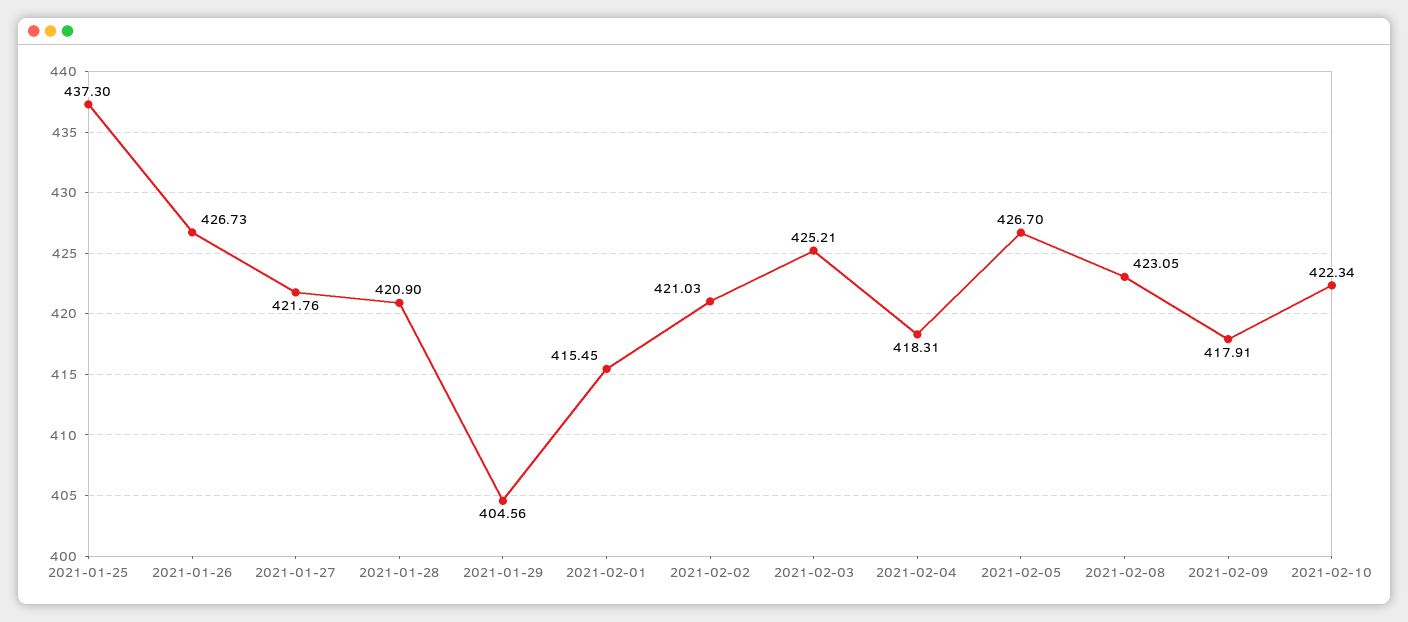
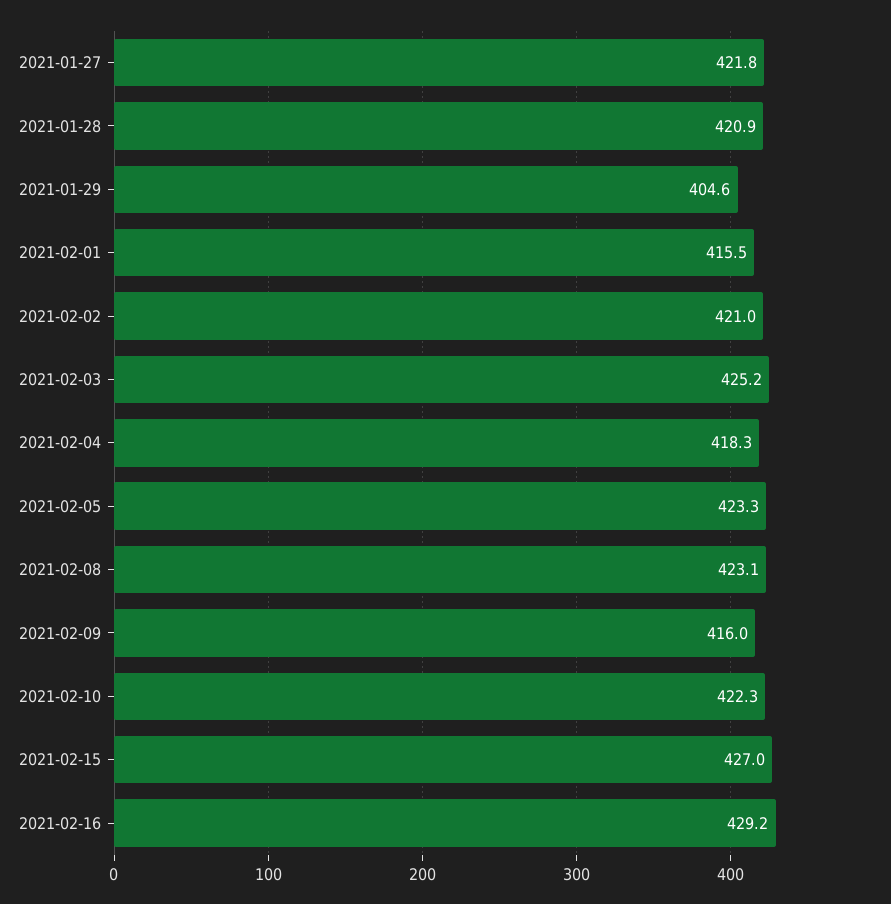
2021-01-25: 437.3 -> none
2021-01-26: 426.73 -> none
2021-02-05: 426.7 -> 423.3
2021-02-09: 417.91 -> 416
2021-02-15: none -> 427
2021-02-16: none -> 429.2

